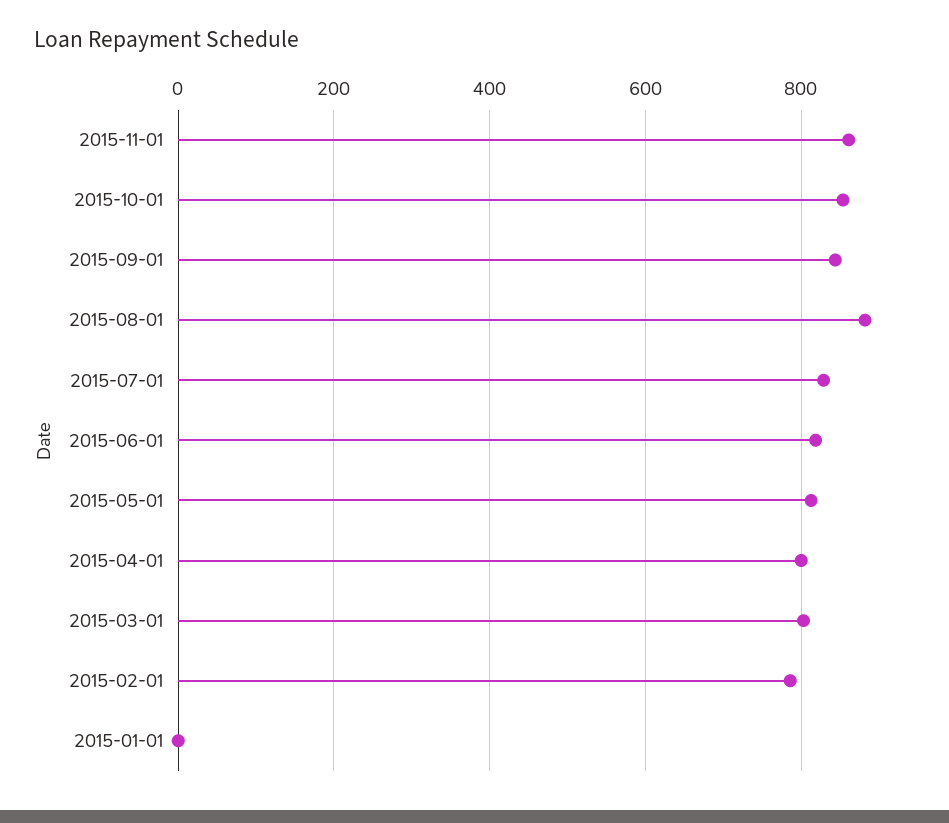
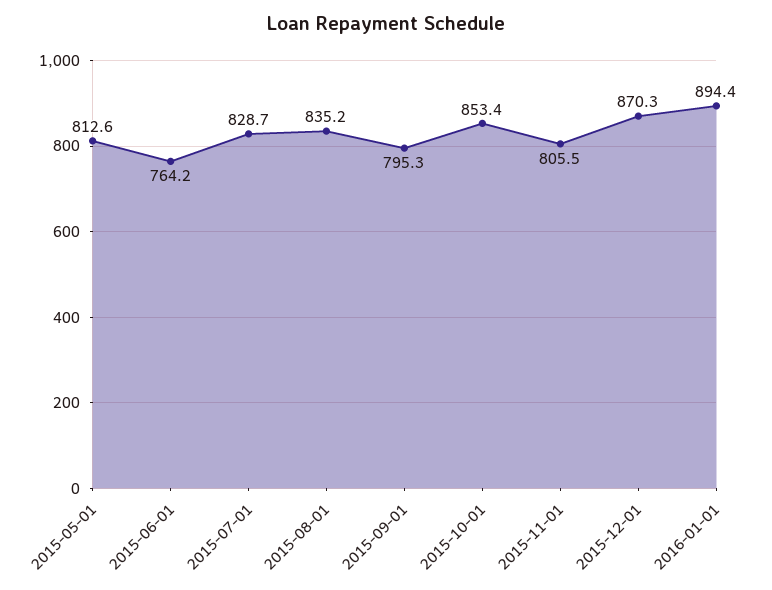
2015-11-01: 860 -> 805.5
2015-09-01: 840 -> 795.3
2015-08-01: 880 -> 835.2
2015-06-01: 820 -> 764.2
2015-04-01: 800 -> none
2015-03-01: 800 -> none
2015-02-01: 780 -> none
2015-01-01: 0 -> none
2015-12-01: none -> 870.3
2016-01-01: none -> 894.4

